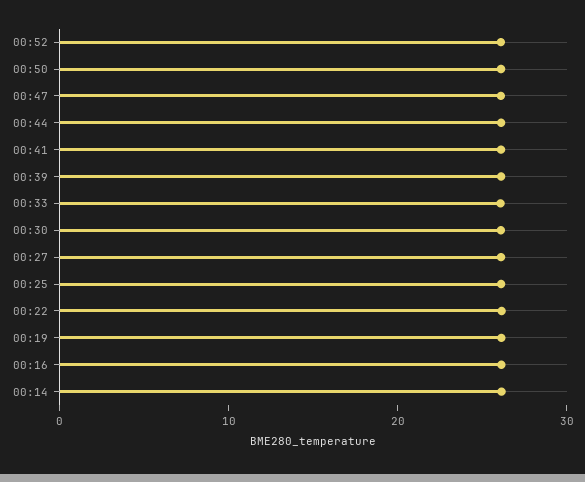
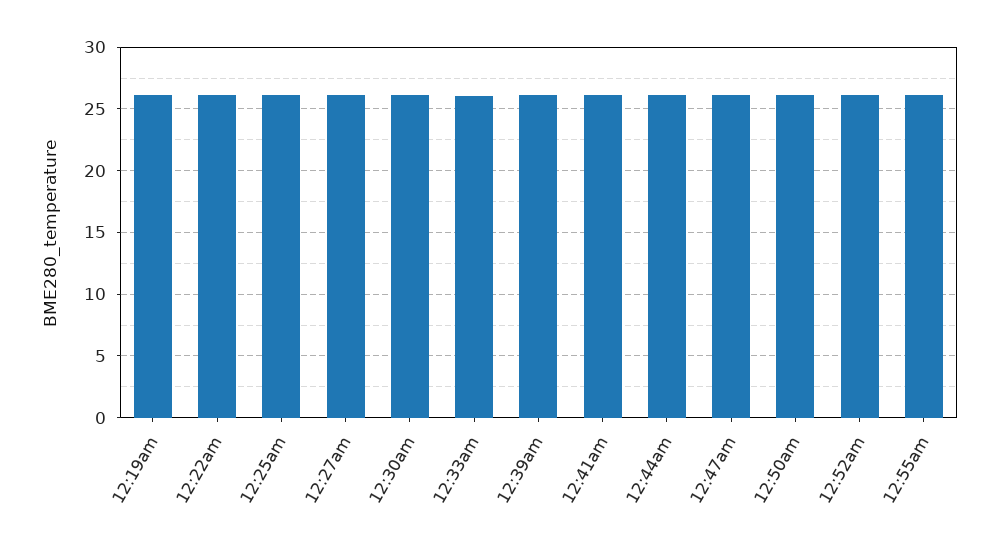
00:16: 26 -> none
00:14: 26 -> none
12:55am: none -> 26

